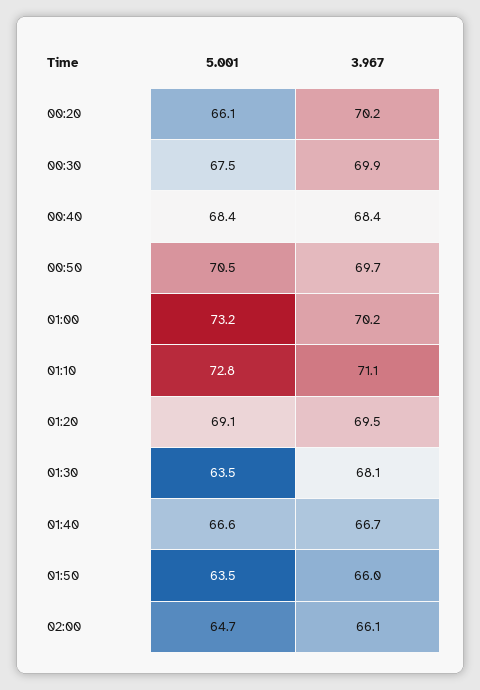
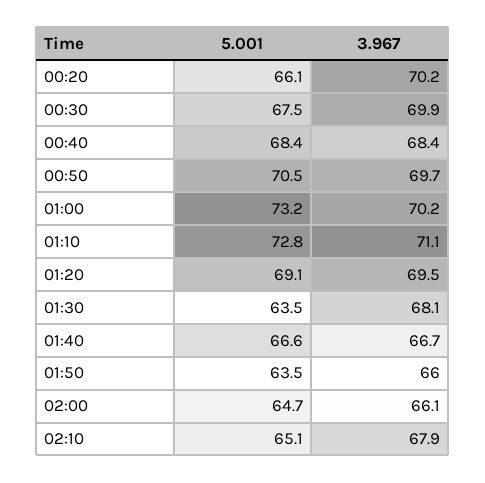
5.001, 02:10: none -> 65.1
3.967, 02:10: none -> 67.9

